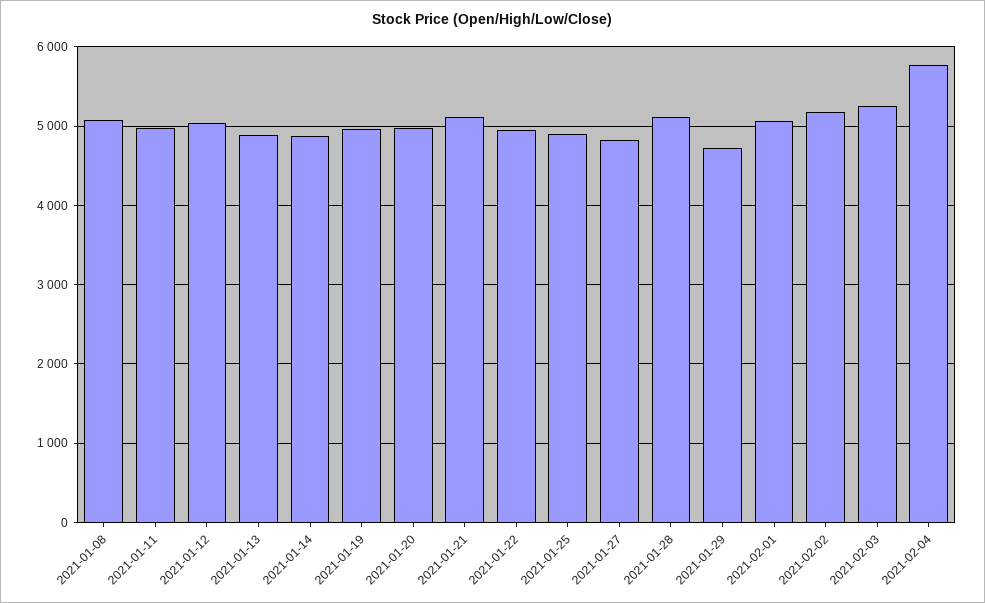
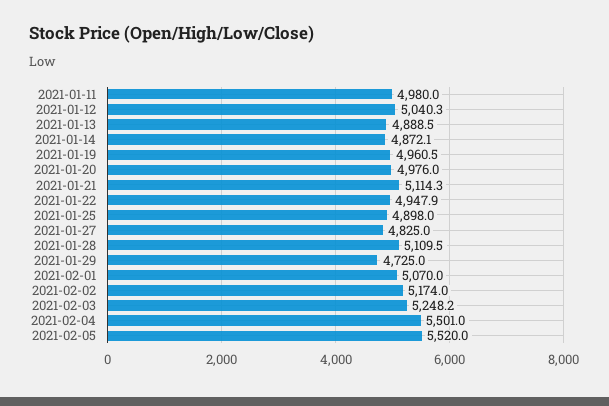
2021-01-08: 5100 -> none
2021-02-04: 5800 -> 5501
2021-02-05: none -> 5520

